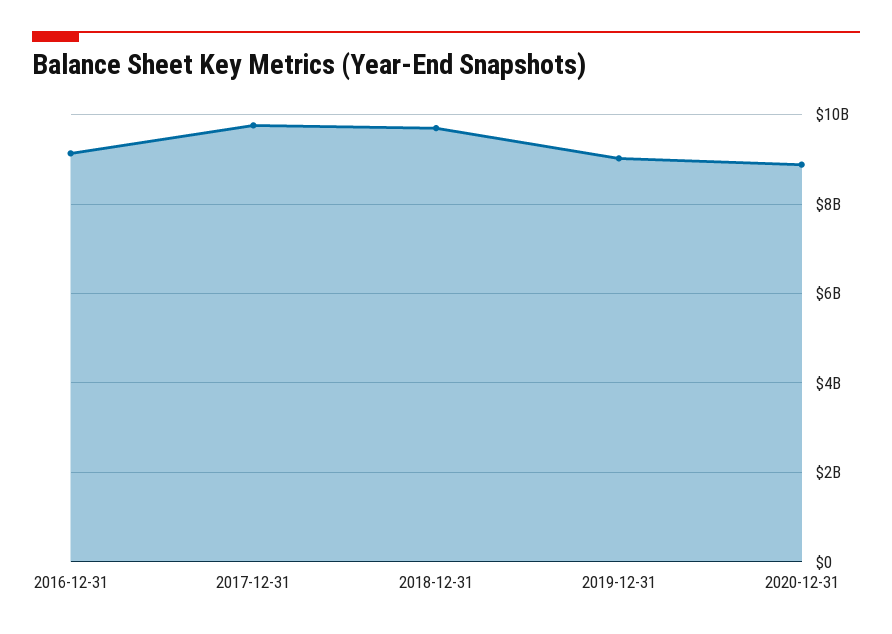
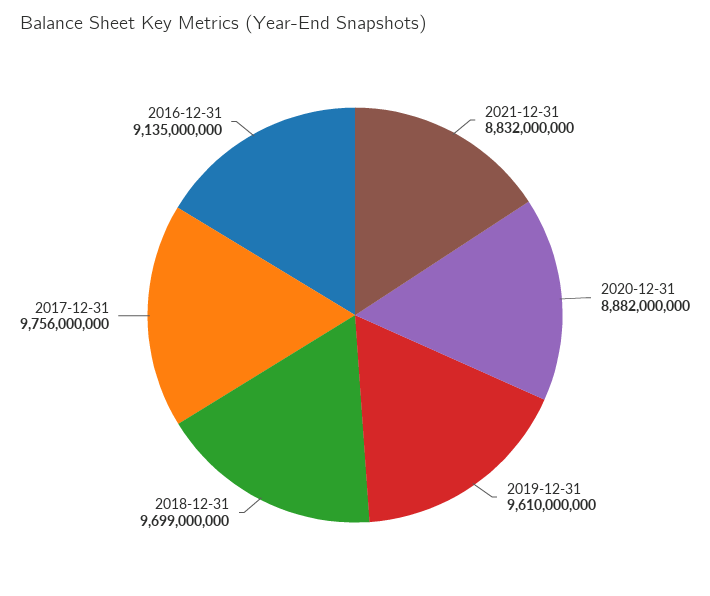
2019-12-31: 9000000000 -> 9610000000
2021-12-31: none -> 8832000000

